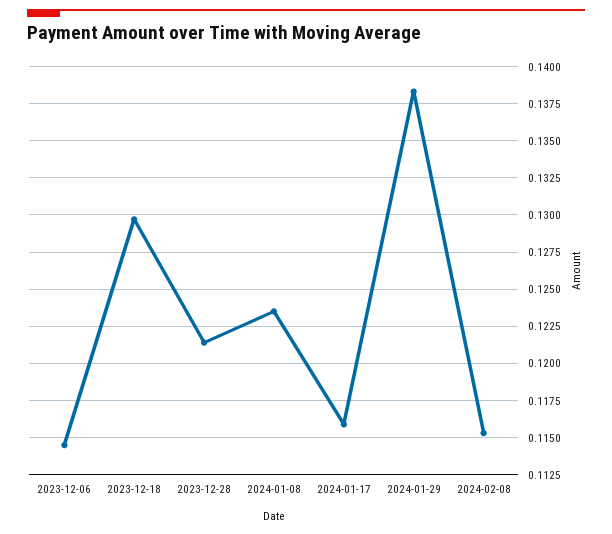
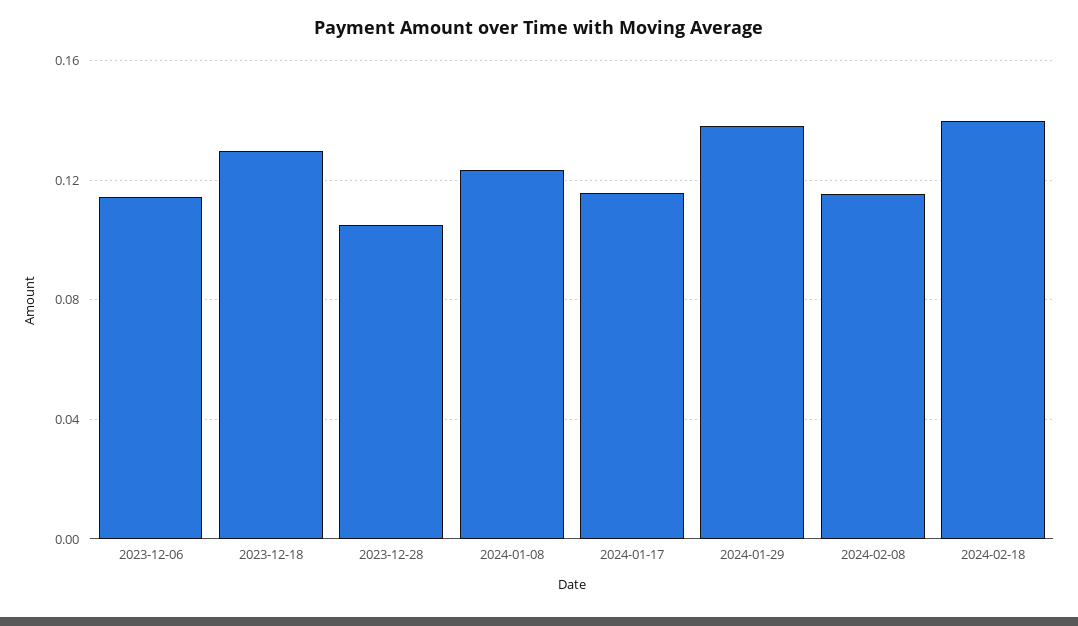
2023-12-28: 0.1215 -> 0.105
2024-02-18: none -> 0.14

